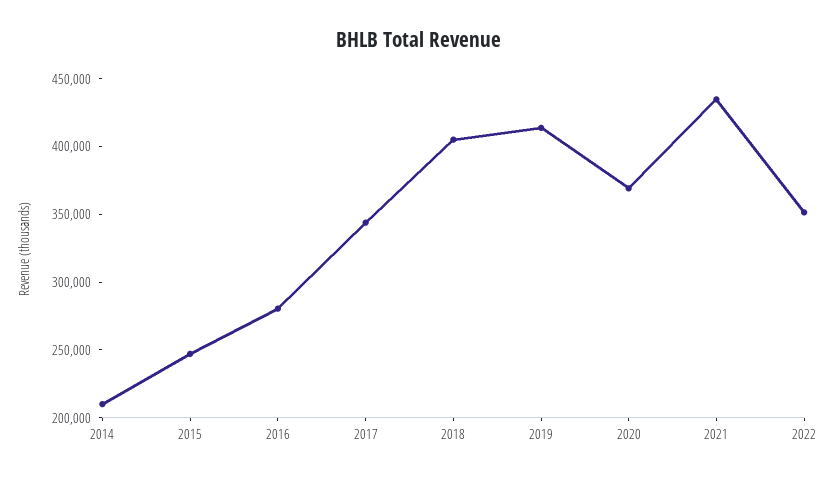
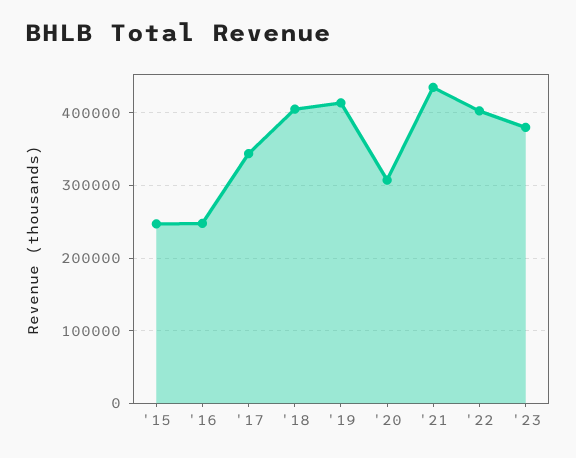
2014: 210000 -> none
2016: 280000 -> 250000
2020: 370000 -> 310000
2022: 350000 -> 400000
'23: none -> 380000

